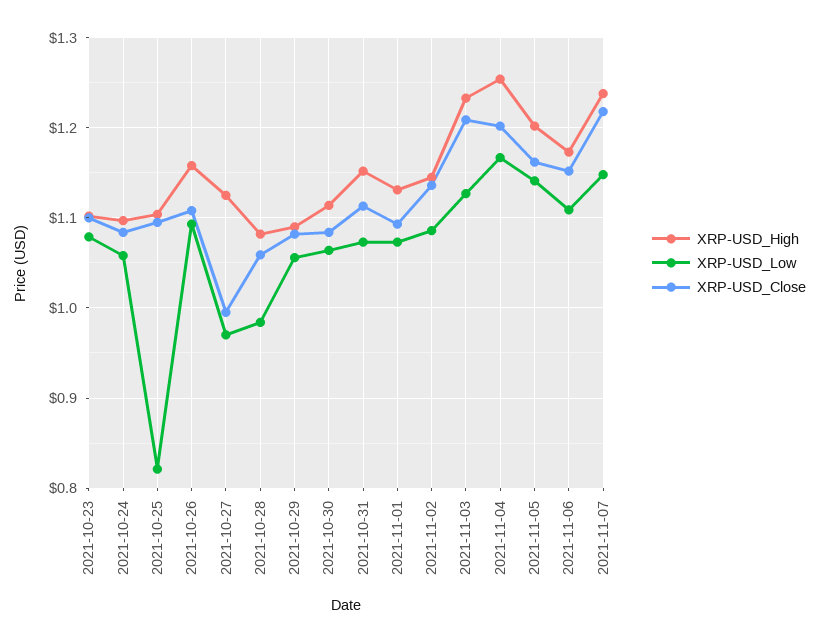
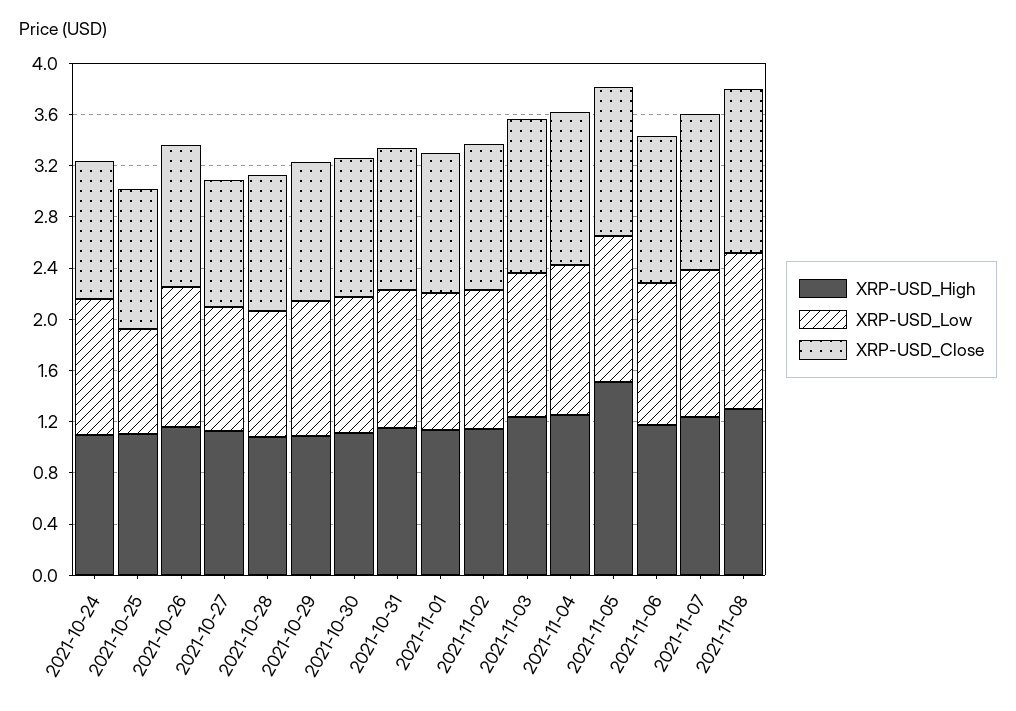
XRP-USD_High, 2021-10-23: 1.1 -> none
XRP-USD_Low, 2021-10-23: 1.08 -> none
XRP-USD_Close, 2021-10-23: 1.1 -> none
XRP-USD_High, 2021-11-05: 1.2 -> 1.5
XRP-USD_High, 2021-11-08: none -> 1.3
XRP-USD_Low, 2021-11-08: none -> 1.2
XRP-USD_Close, 2021-11-08: none -> 1.3

